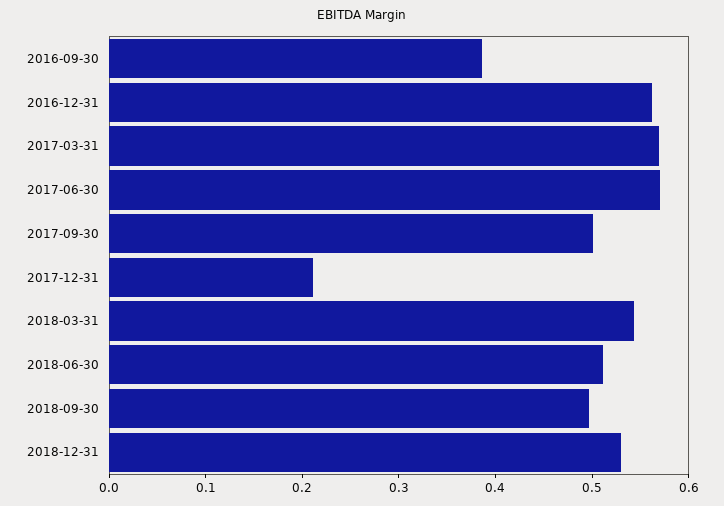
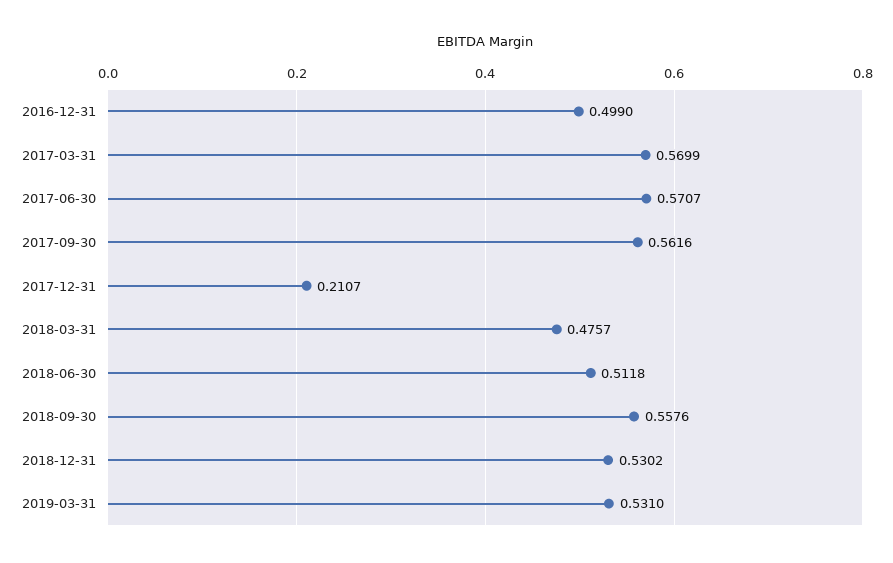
2016-09-30: 0.38 -> none
2016-12-31: 0.56 -> 0.499
2017-09-30: 0.5 -> 0.5616
2018-03-31: 0.54 -> 0.4757
2018-09-30: 0.5 -> 0.5576
2019-03-31: none -> 0.531

